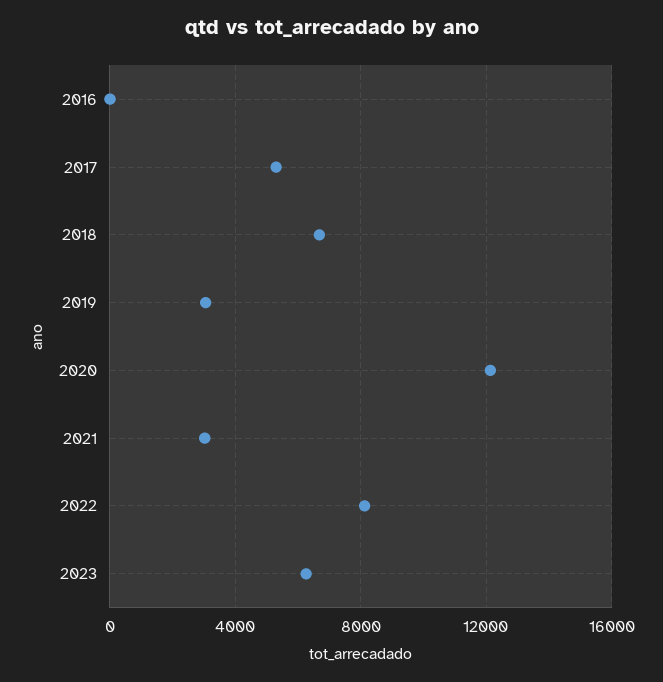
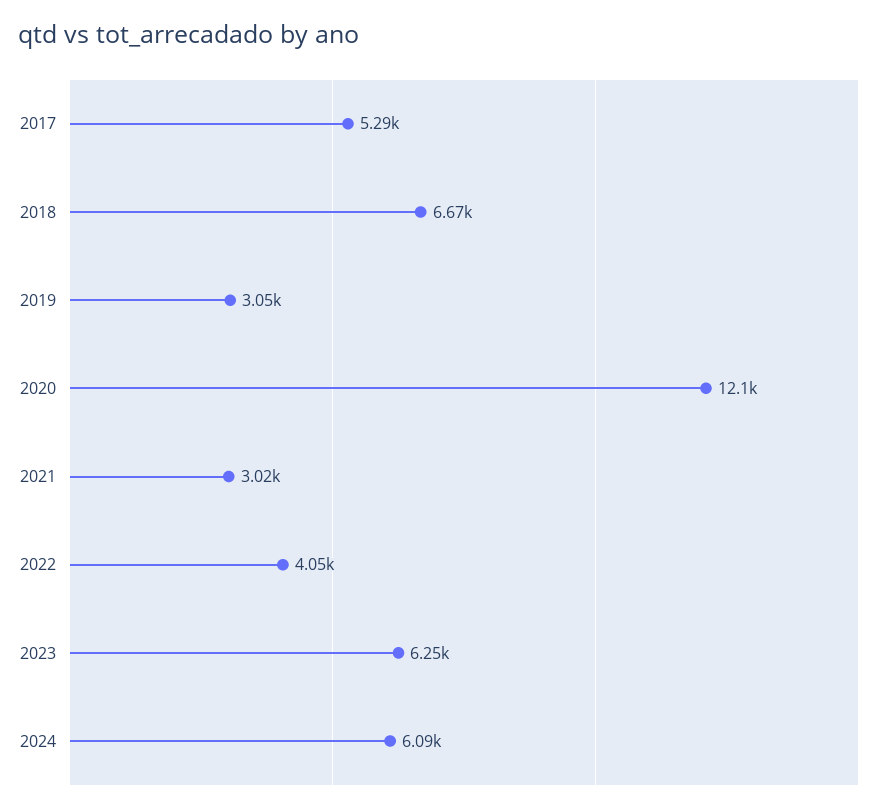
2016: 0 -> none
2022: 8000 -> 4050
2024: none -> 6090

